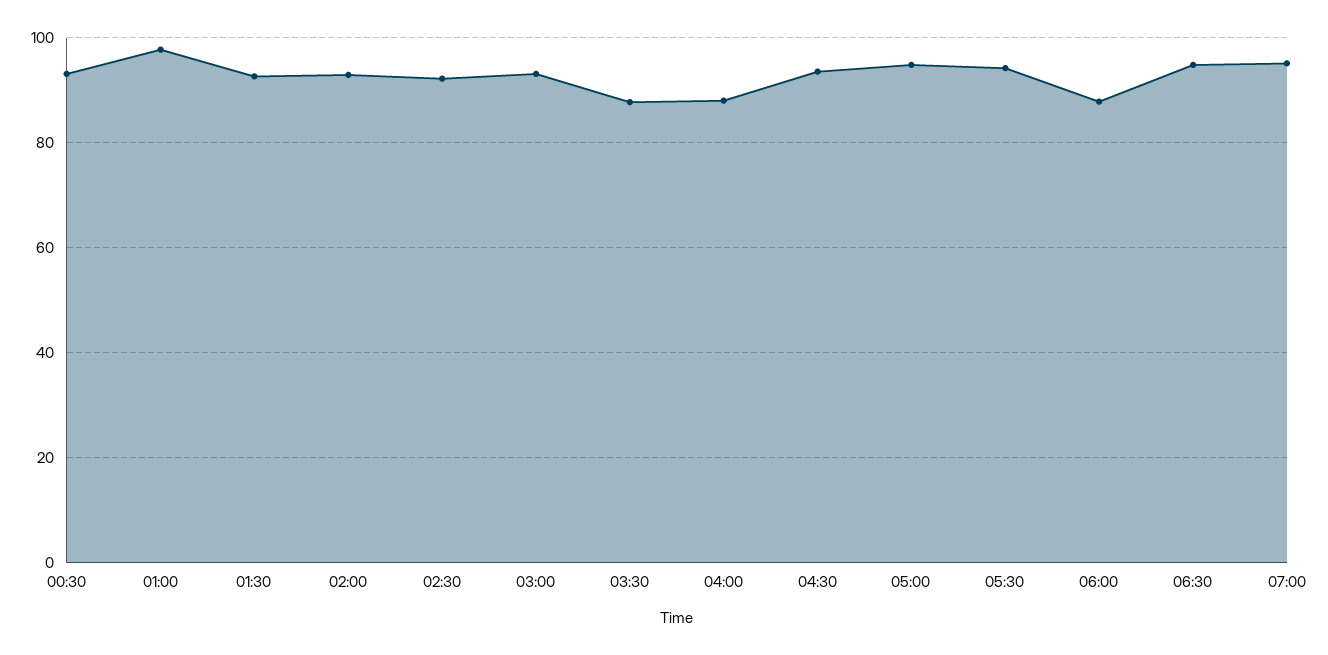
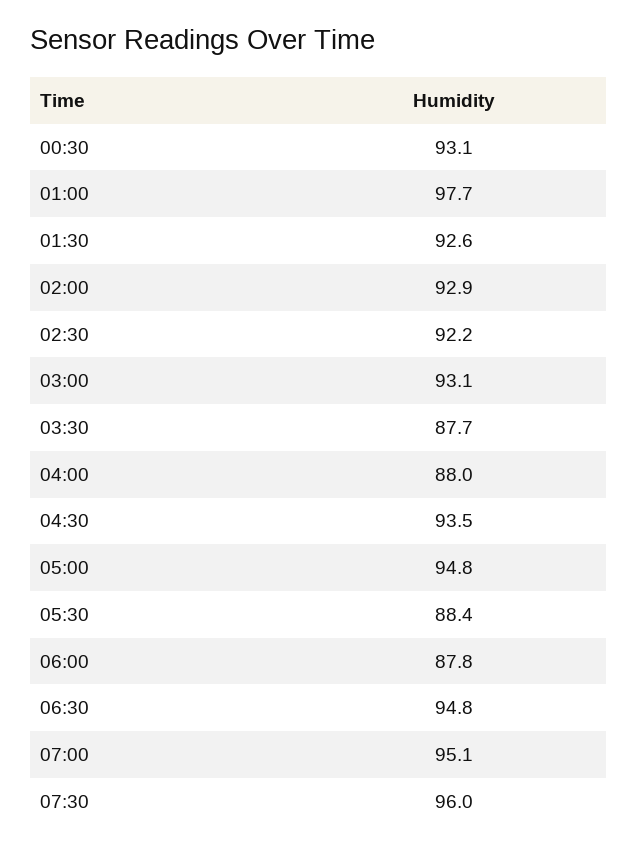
05:30: 94 -> 88.4
07:30: none -> 96

